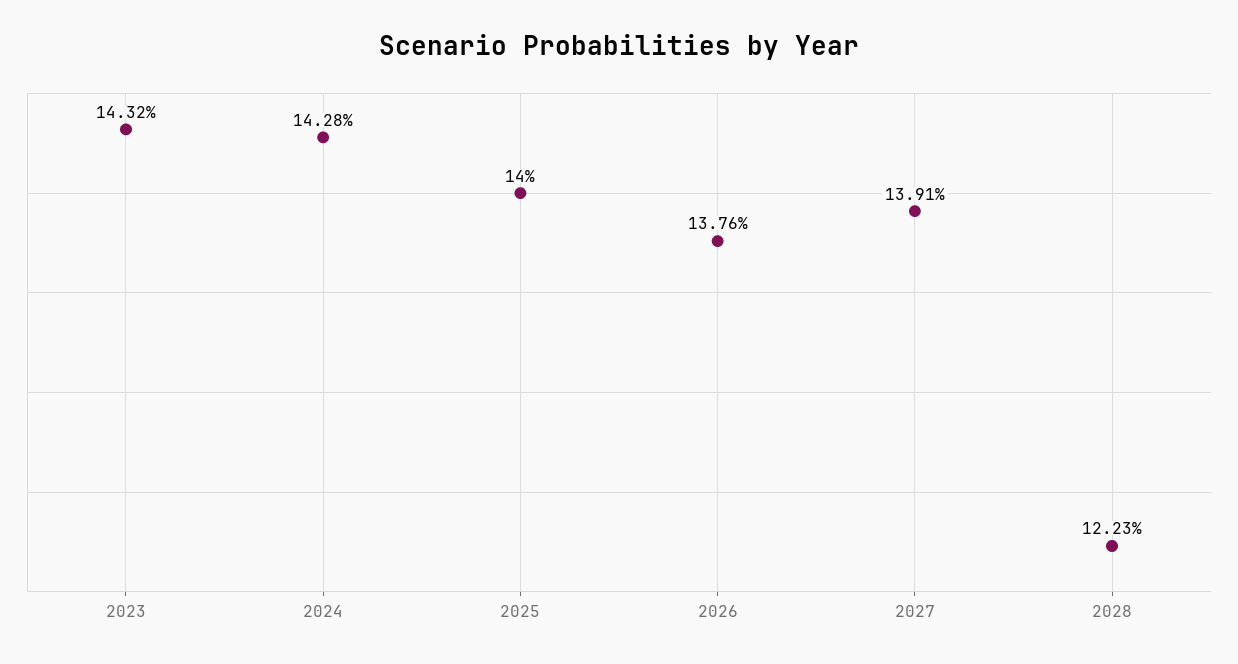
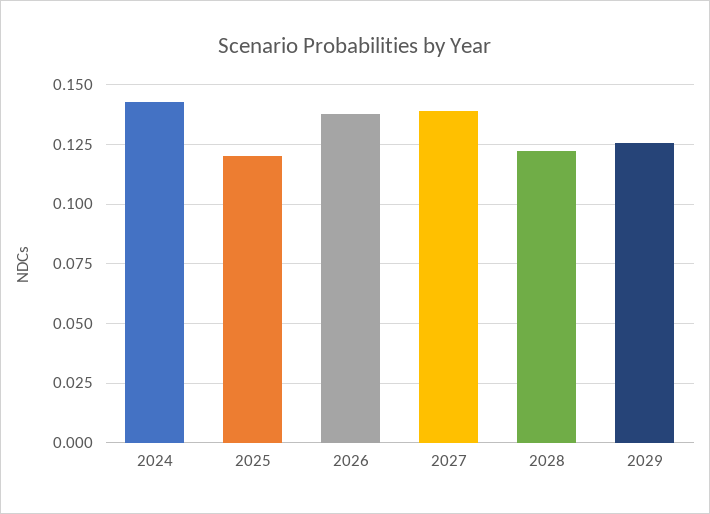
2023: 0.1432 -> none
2025: 0.14 -> 0.12
2029: none -> 0.125

